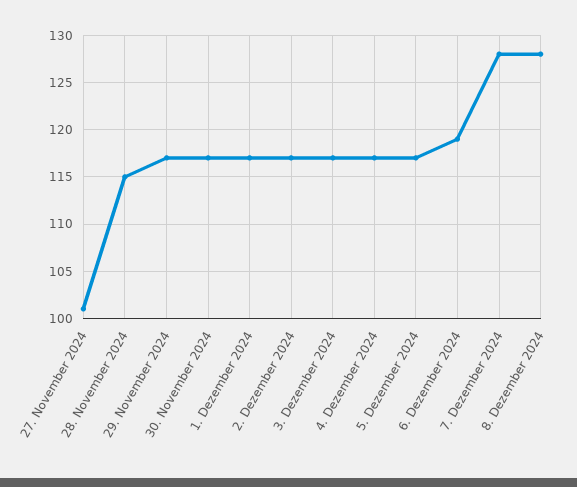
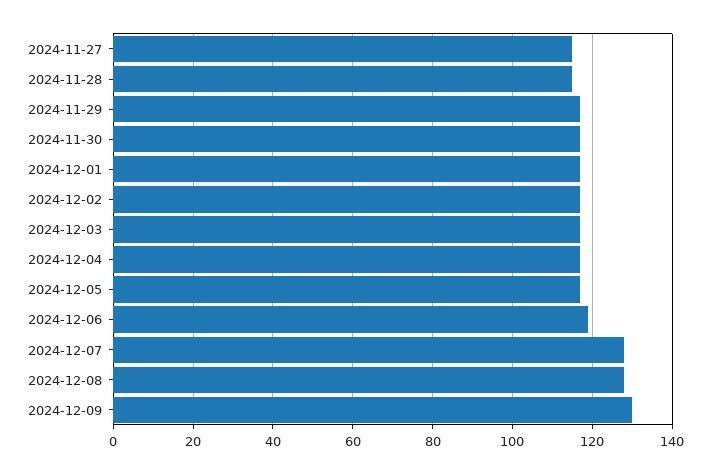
27. November 2024: 101 -> 115
2024-12-09: none -> 130

